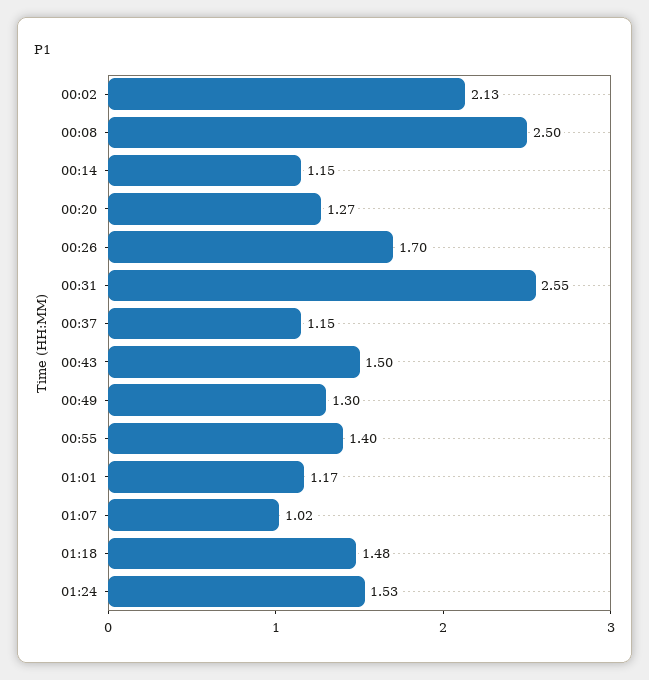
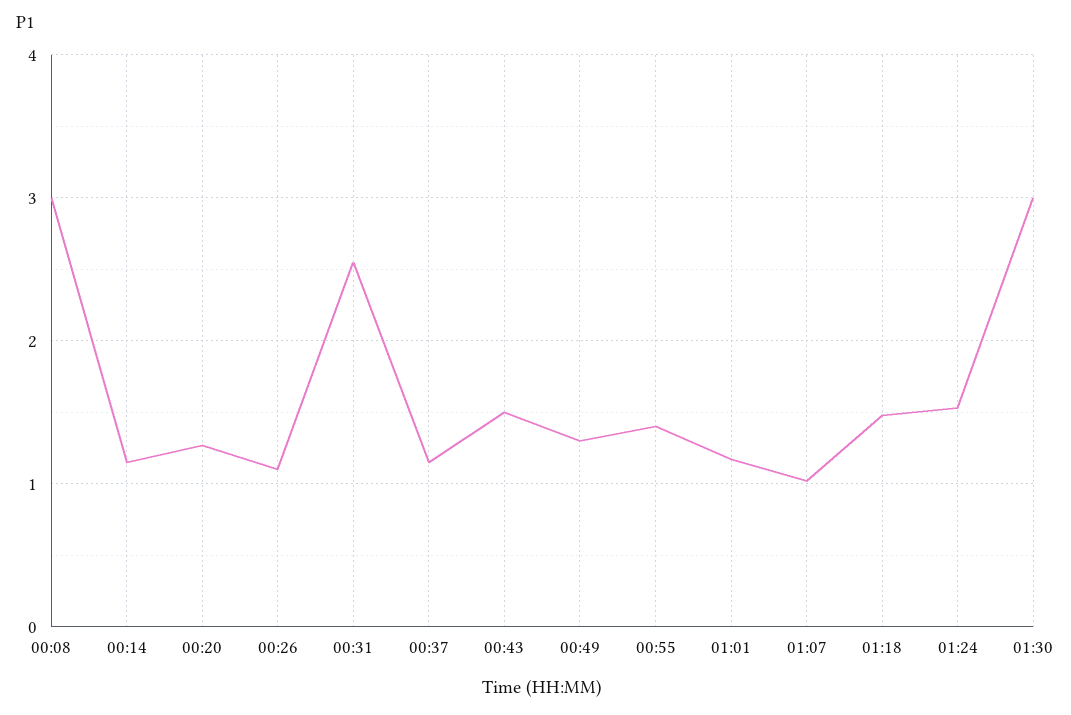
00:02: 2.13 -> none
00:08: 2.5 -> 3
00:26: 1.7 -> 1.1
01:30: none -> 3

